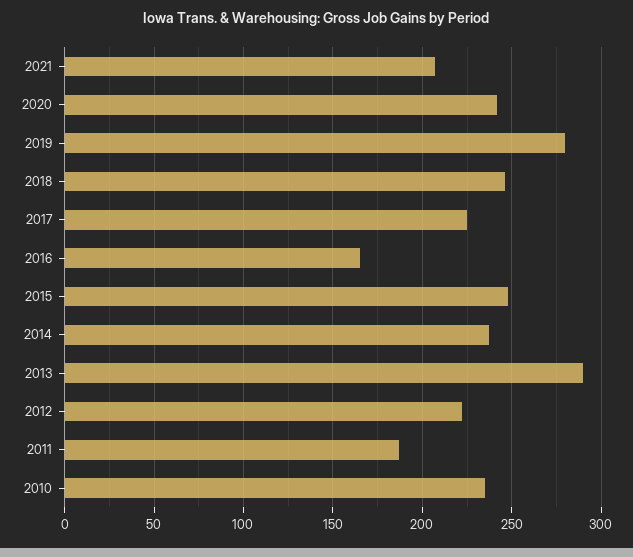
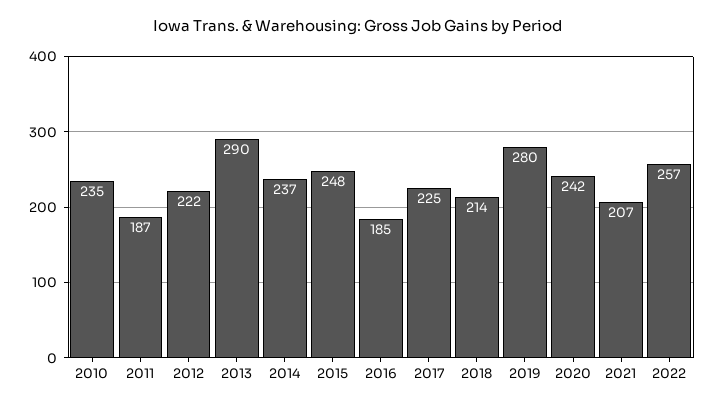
2018: 245 -> 214
2016: 165 -> 185
2022: none -> 257

